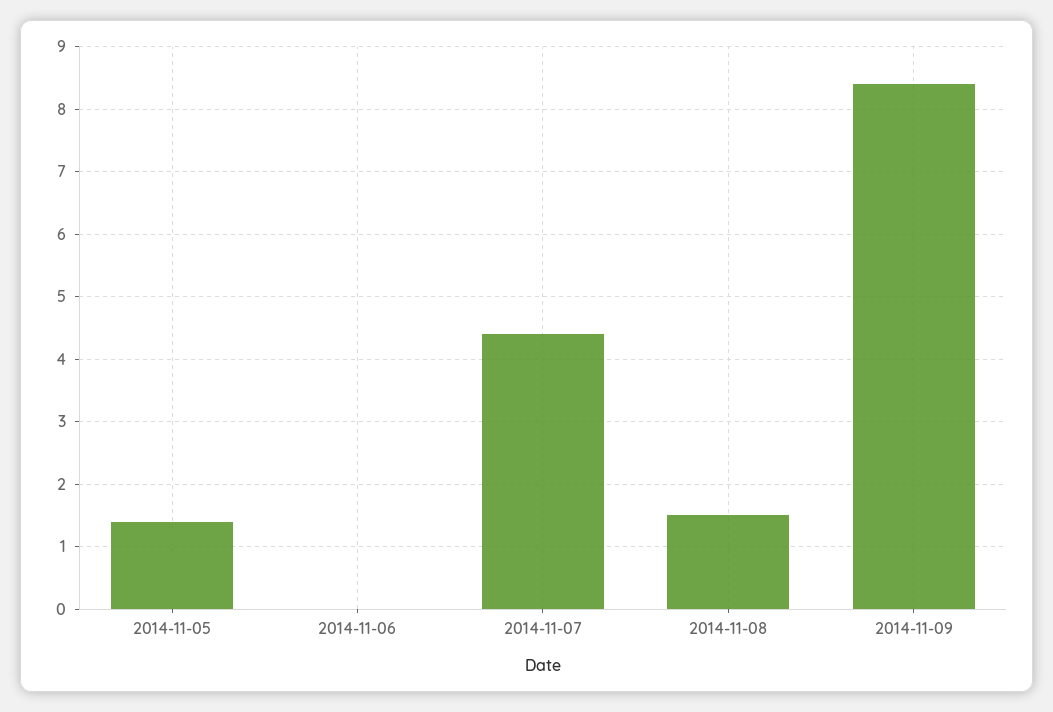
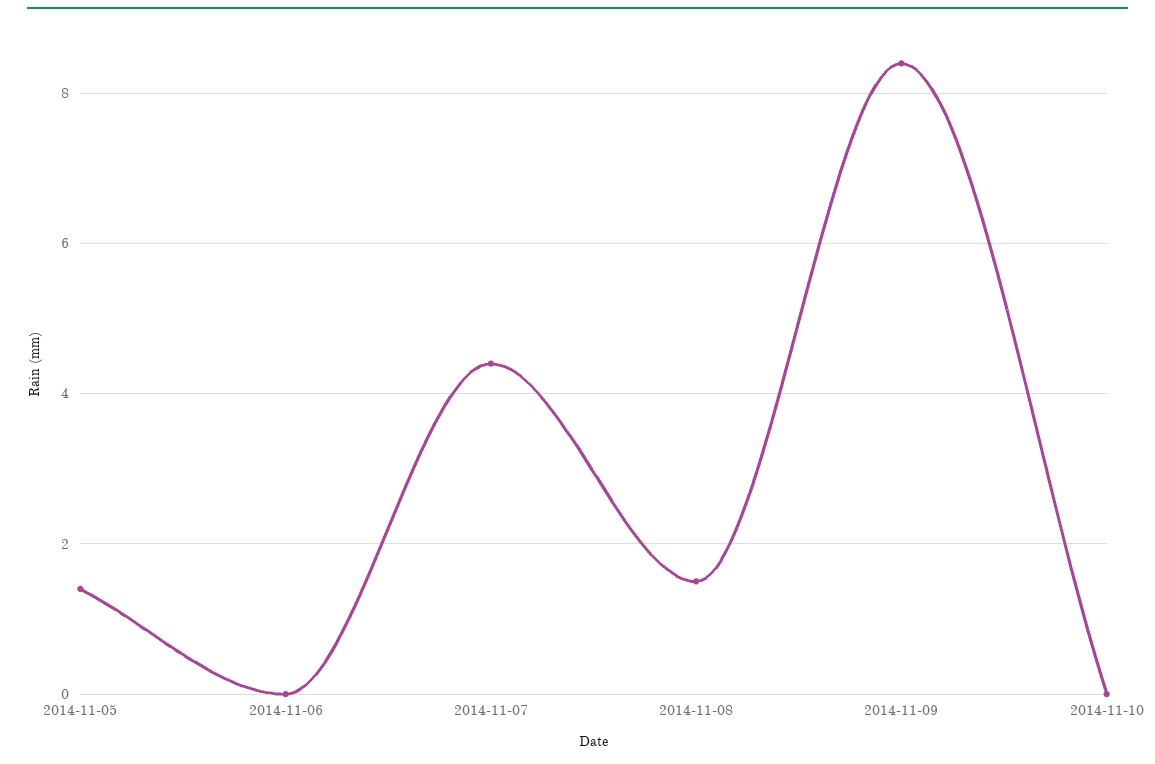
2014-11-10: none -> 0

